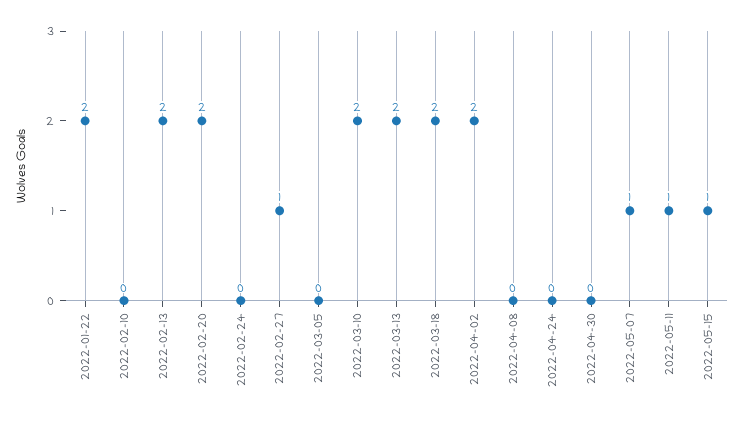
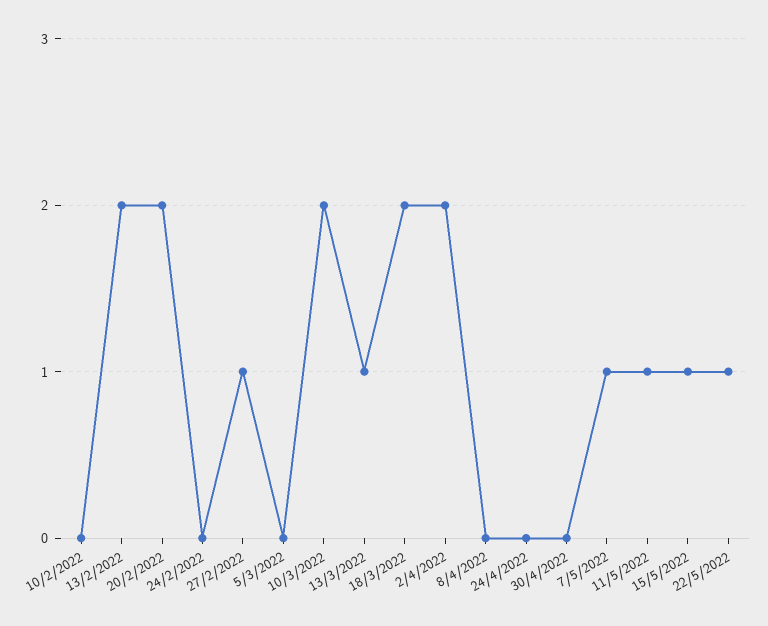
2022-01-22: 2 -> none
2022-03-13: 2 -> 1
22/5/2022: none -> 1

